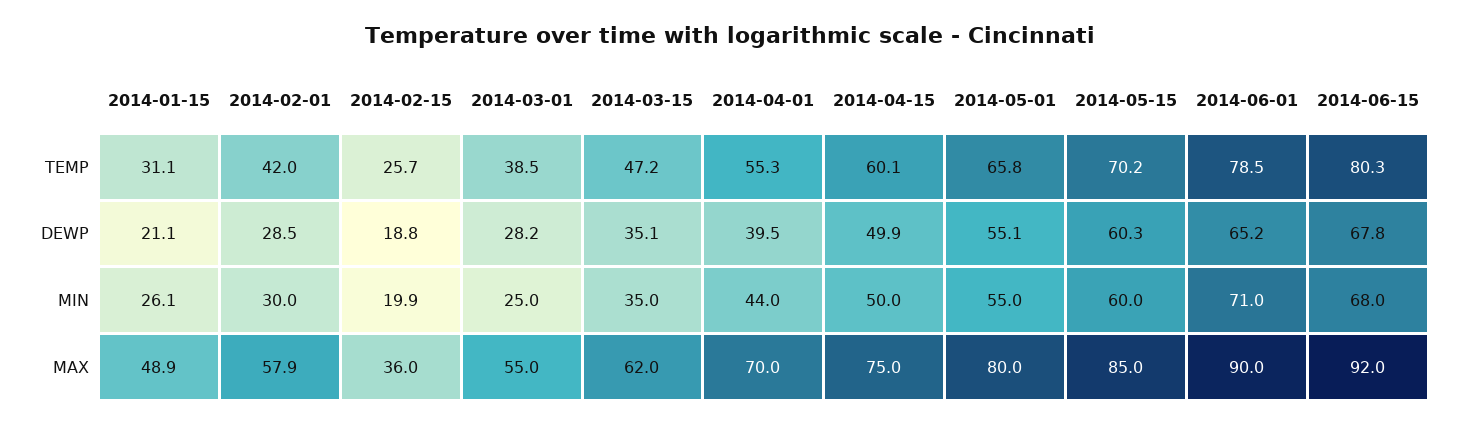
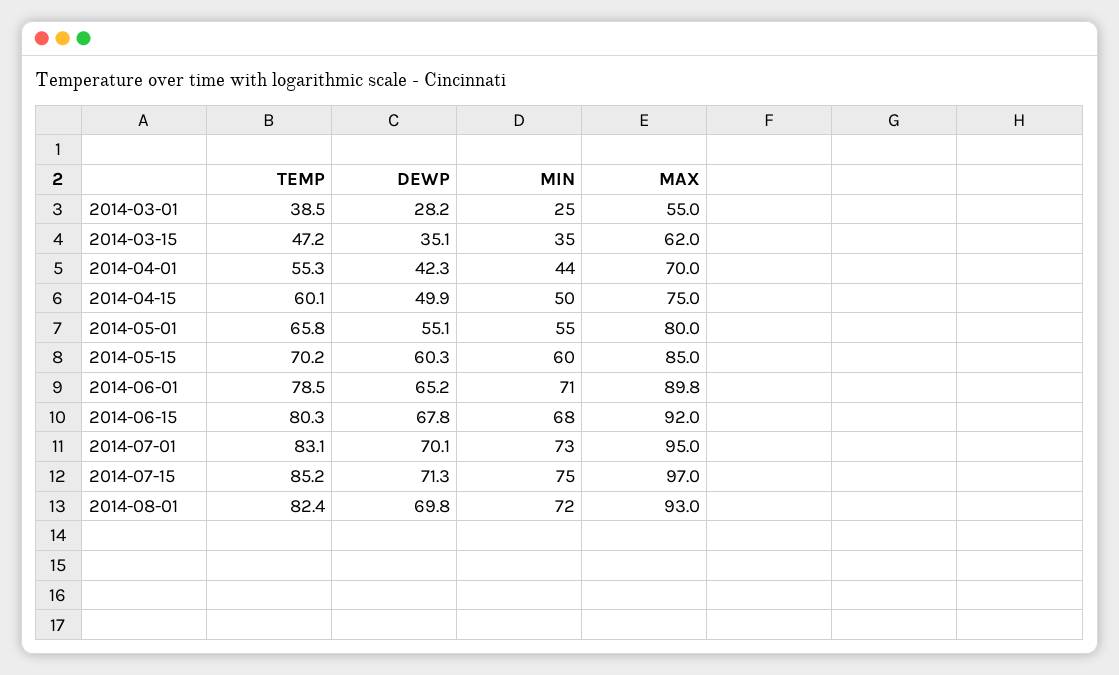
2014-01-15, TEMP: 31.1 -> none
2014-02-01, TEMP: 42 -> none
2014-02-15, TEMP: 25.7 -> none
2014-01-15, DEWP: 21.1 -> none
2014-02-01, DEWP: 28.5 -> none
2014-02-15, DEWP: 18.8 -> none
2014-04-01, DEWP: 39.5 -> 42.3
2014-01-15, MIN: 26.1 -> none
2014-02-01, MIN: 30 -> none
2014-02-15, MIN: 19.9 -> none
2014-01-15, MAX: 48.9 -> none
2014-02-01, MAX: 57.9 -> none
2014-02-15, MAX: 36 -> none
2014-06-01, MAX: 90 -> 89.8
2014-07-01, TEMP: none -> 83.1
2014-07-01, DEWP: none -> 70.1
2014-07-01, MIN: none -> 73
2014-07-01, MAX: none -> 95
2014-07-15, TEMP: none -> 85.2
2014-07-15, DEWP: none -> 71.3
2014-07-15, MIN: none -> 75
2014-07-15, MAX: none -> 97
2014-08-01, TEMP: none -> 82.4
2014-08-01, DEWP: none -> 69.8
2014-08-01, MIN: none -> 72
2014-08-01, MAX: none -> 93

